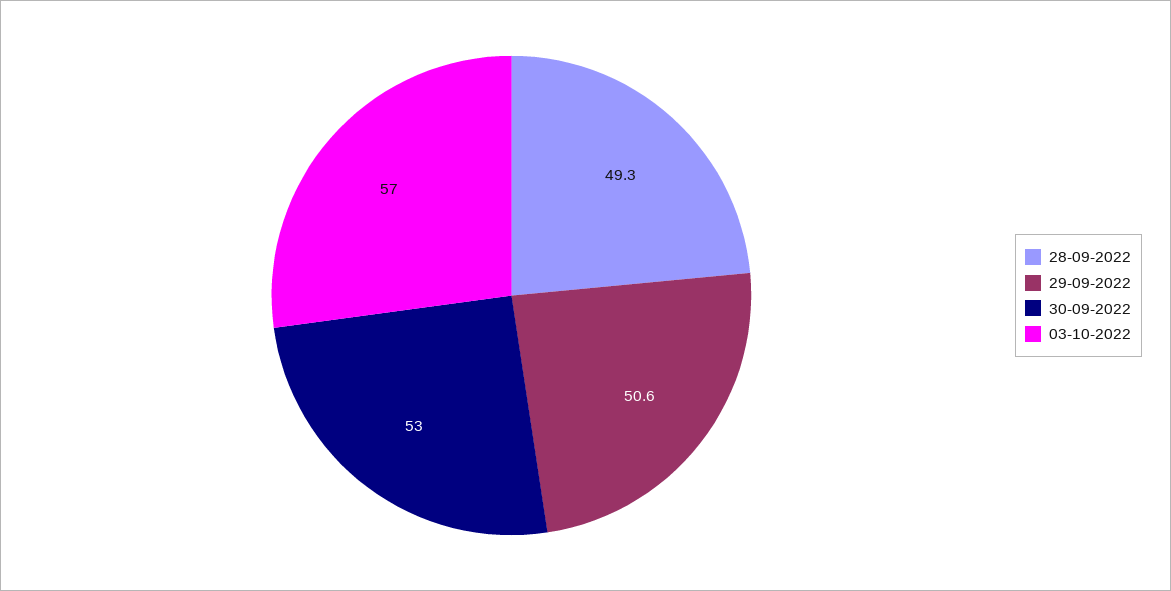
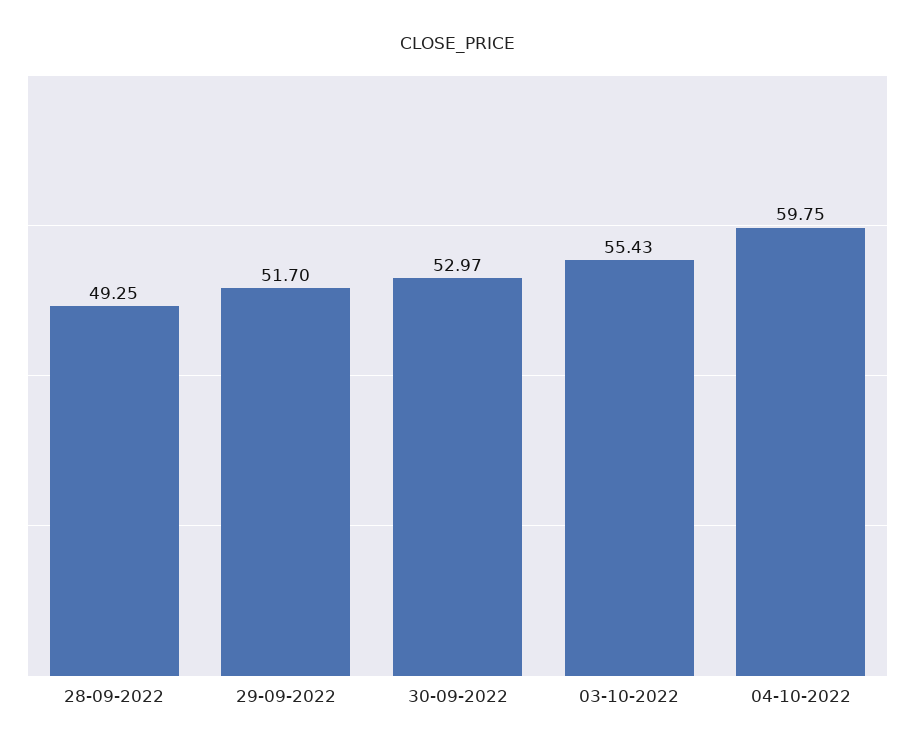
29-09-2022: 50.6 -> 51.7
03-10-2022: 57 -> 55.43
04-10-2022: none -> 59.75

